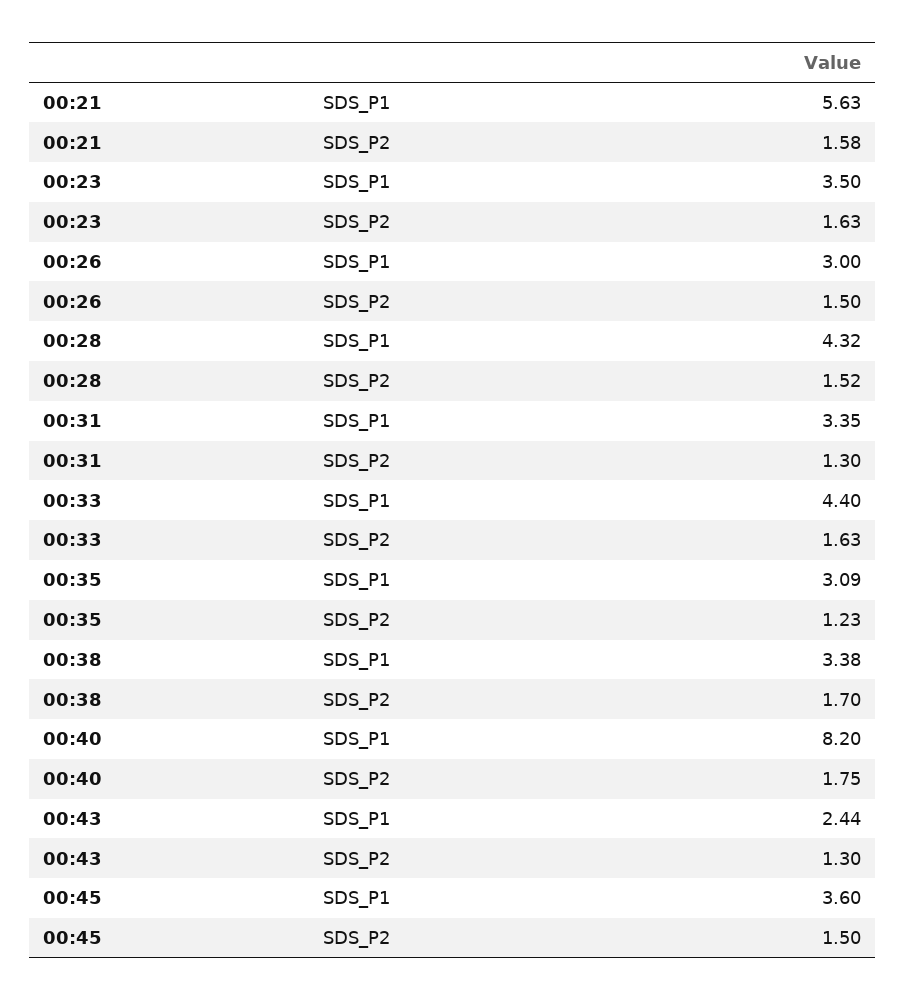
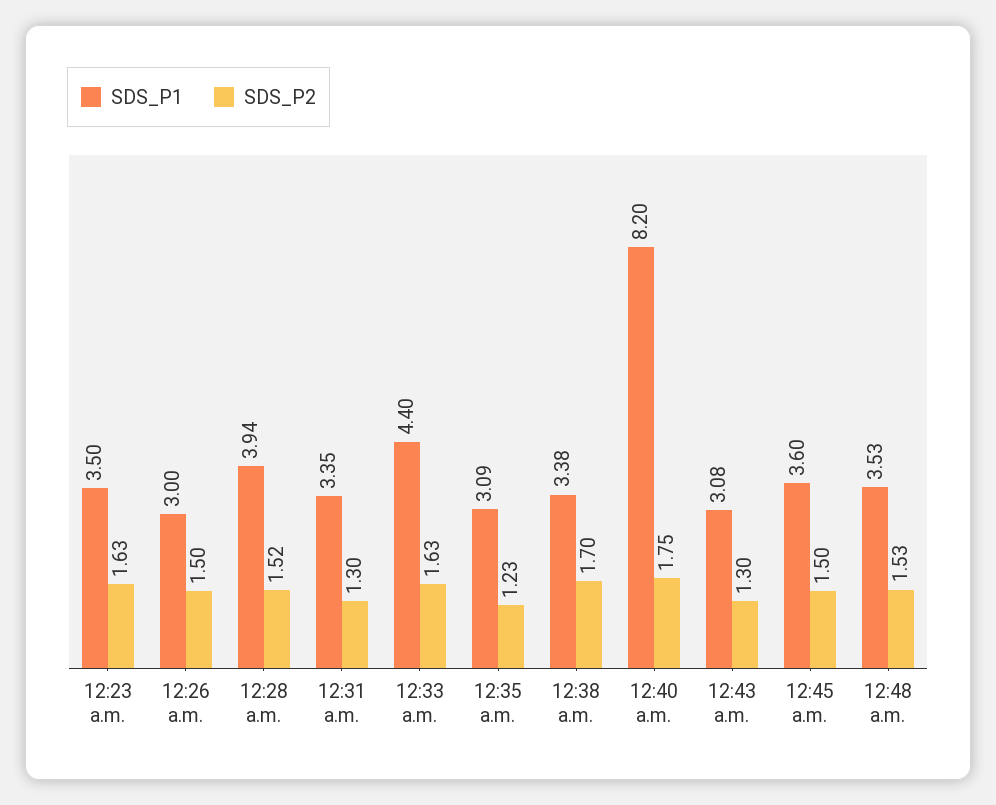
SDS_P1, 00:21: 5.63 -> none
SDS_P2, 00:21: 1.58 -> none
SDS_P1, 00:28: 4.32 -> 3.94
SDS_P1, 00:43: 2.44 -> 3.08
SDS_P1, 12:48 a.m.: none -> 3.53
SDS_P2, 12:48 a.m.: none -> 1.53

